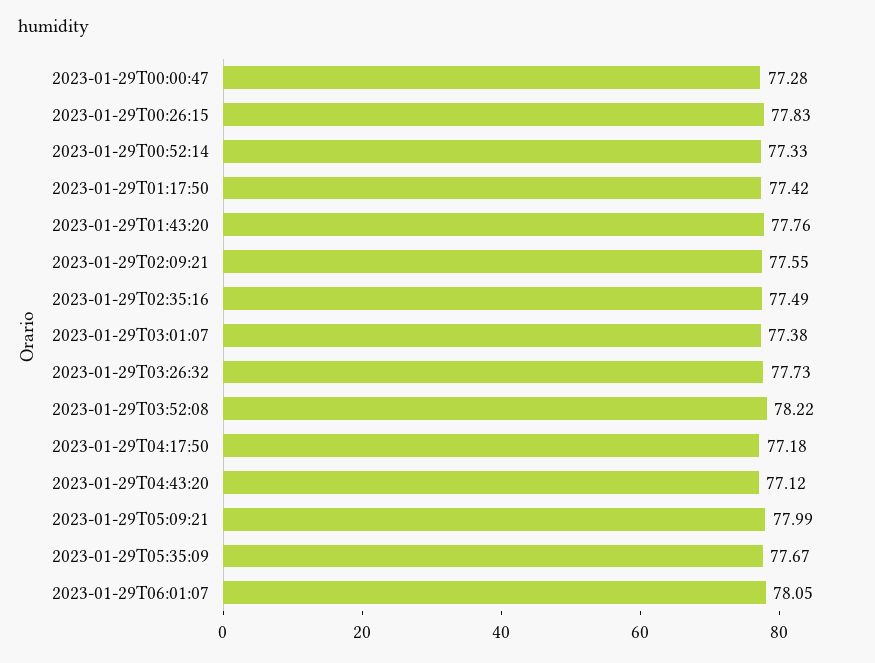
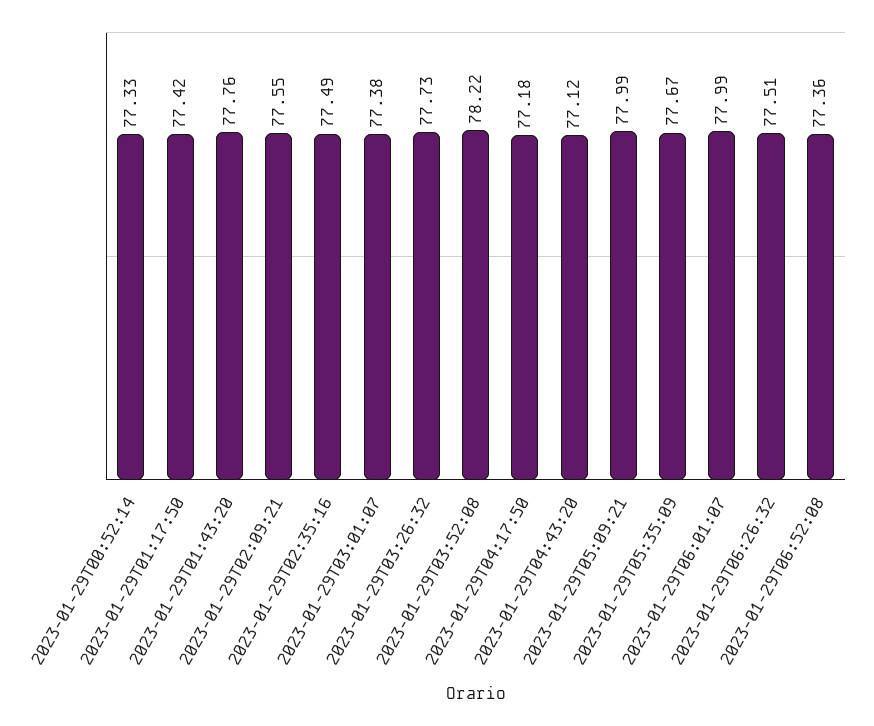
2023-01-29T00:00:47: 77.28 -> none
2023-01-29T00:26:15: 77.83 -> none
2023-01-29T06:01:07: 78.05 -> 77.99
2023-01-29T06:26:32: none -> 77.51
2023-01-29T06:52:08: none -> 77.36

